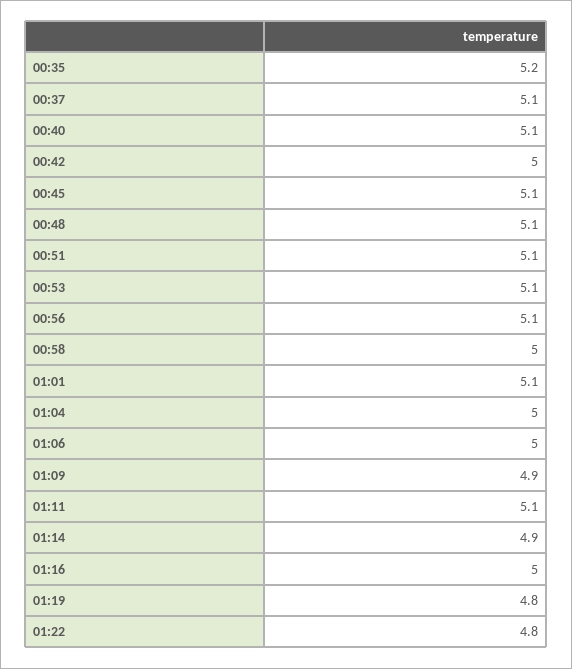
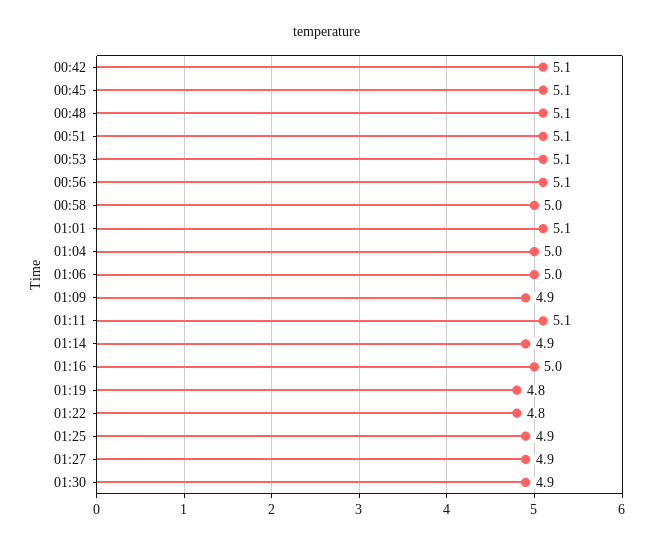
00:35: 5.2 -> none
00:37: 5.1 -> none
00:40: 5.1 -> none
00:42: 5 -> 5.1
01:25: none -> 4.9
01:27: none -> 4.9
01:30: none -> 4.9

